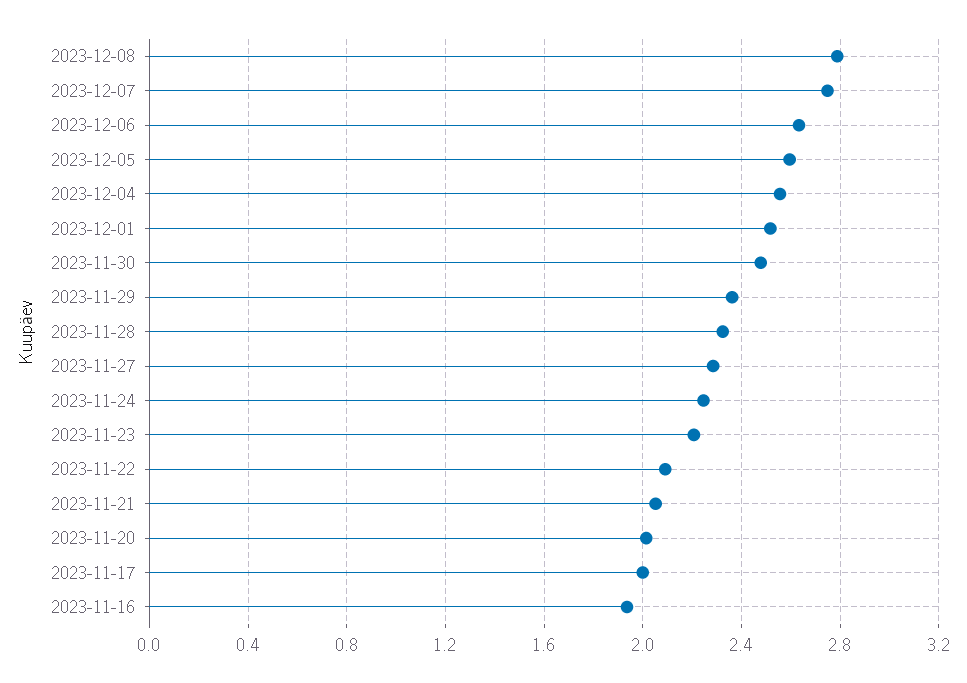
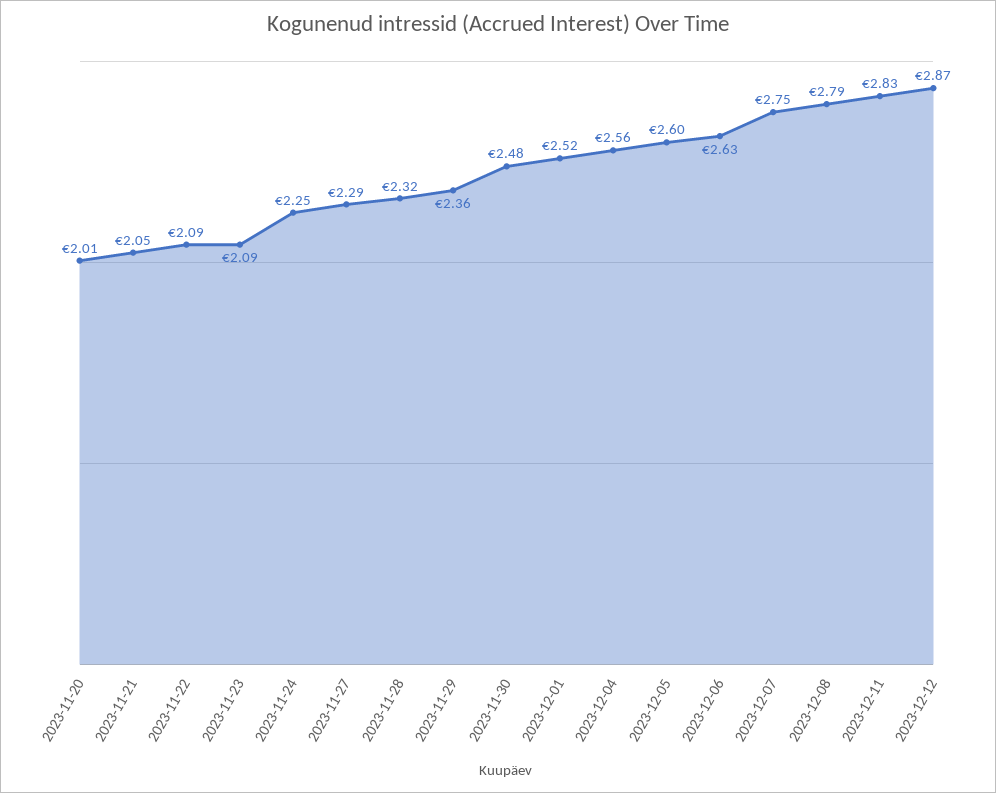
2023-11-23: 2.2 -> 2.09
2023-11-17: 2 -> none
2023-11-16: 1.95 -> none
2023-12-11: none -> 2.83
2023-12-12: none -> 2.87

